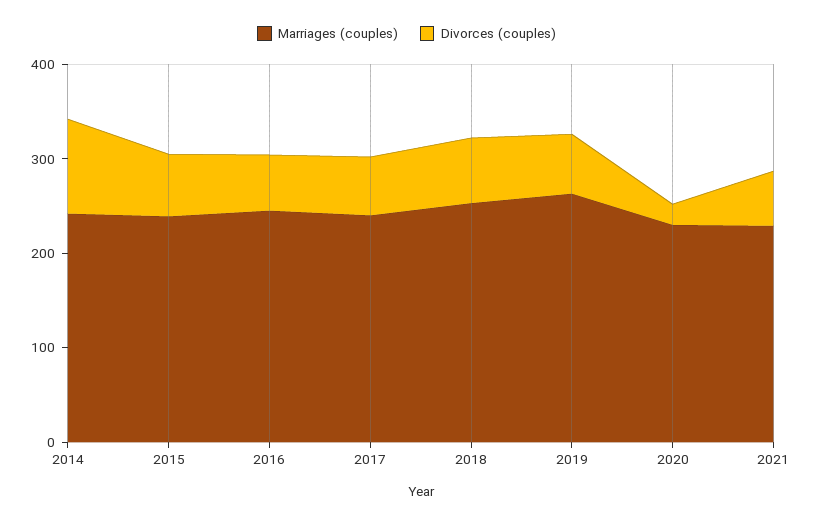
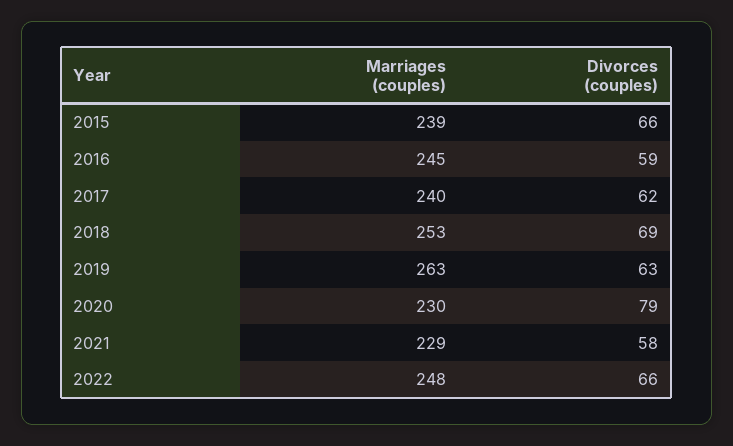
Marriages (couples), 2014: 240 -> none
Divorces (couples), 2014: 100 -> none
Divorces (couples), 2020: 20 -> 79
Marriages (couples), 2022: none -> 248
Divorces (couples), 2022: none -> 66

